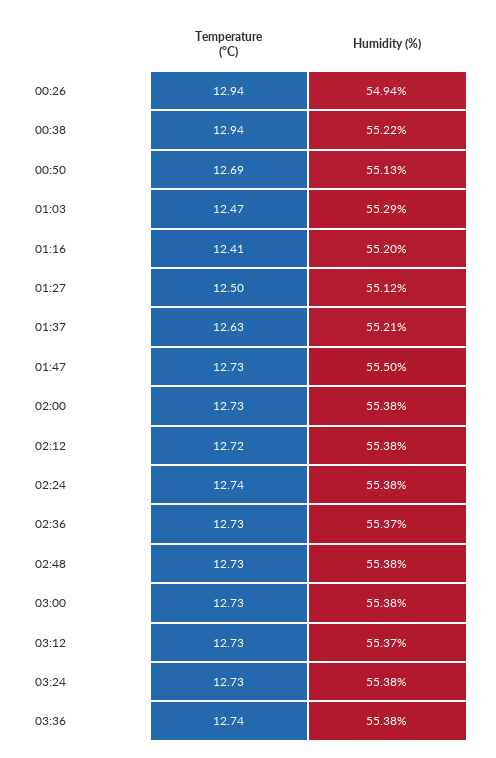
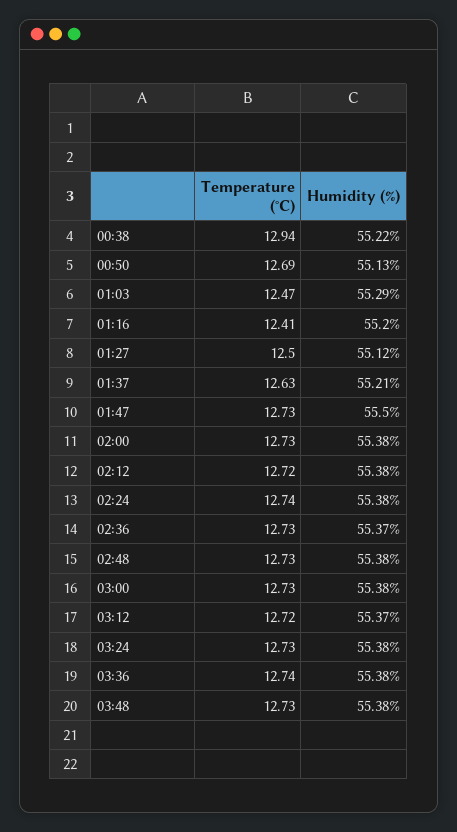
Temperature (°C), 00:26: 12.94 -> none
Humidity (%), 00:26: 54.94 -> none
Temperature (°C), 03:12: 12.73 -> 12.72
Temperature (°C), 03:48: none -> 12.73
Humidity (%), 03:48: none -> 55.38

